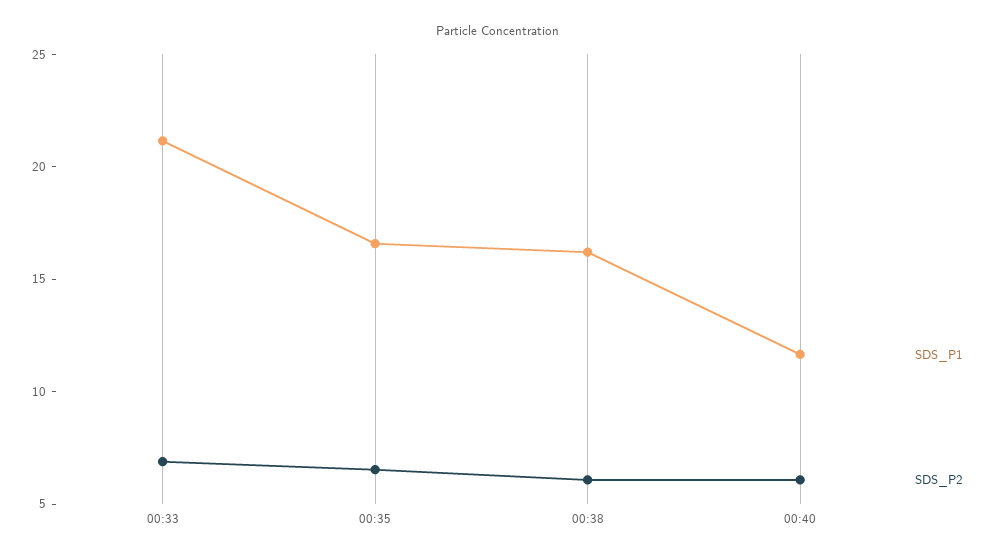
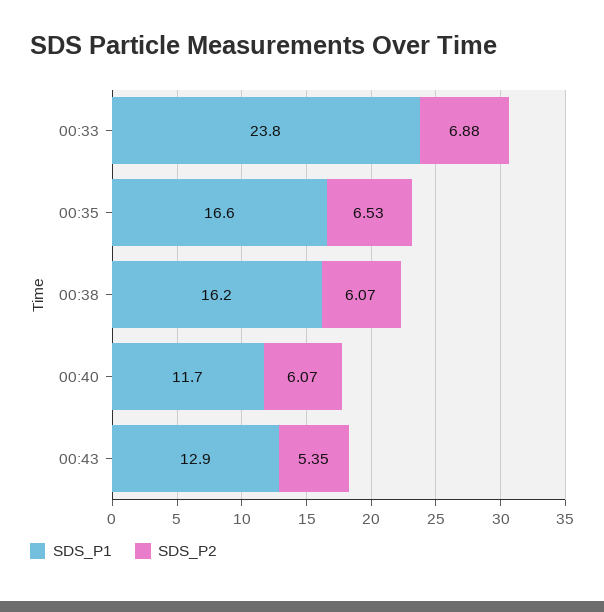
SDS_P1, 00:33: 21 -> 23.8
SDS_P1, 00:43: none -> 12.9
SDS_P2, 00:43: none -> 5.35

